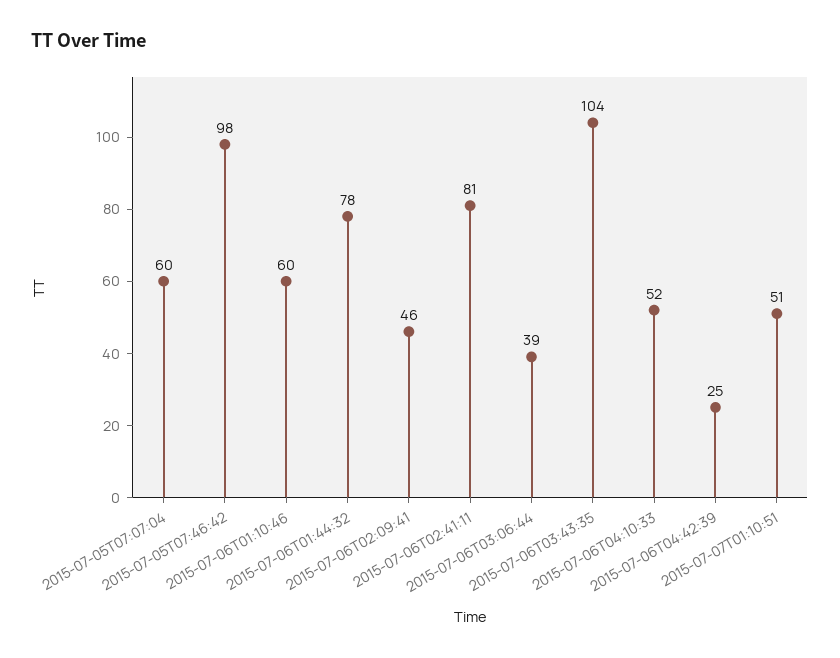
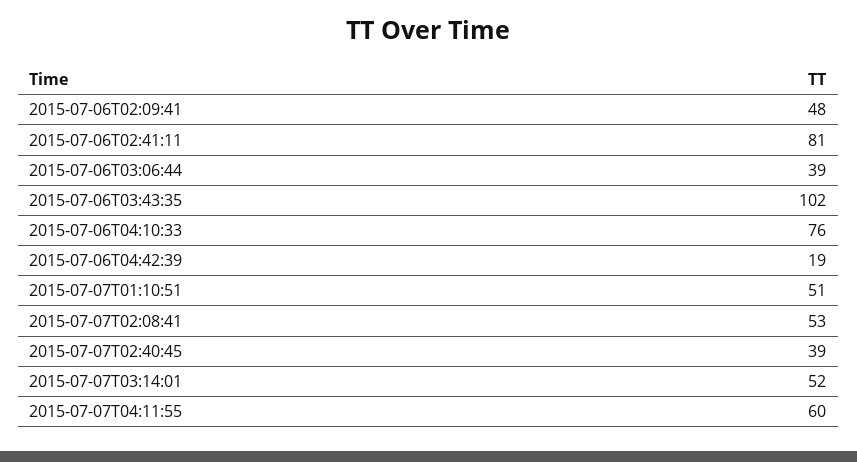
2015-07-05T07:07:04: 60 -> none
2015-07-05T07:46:42: 98 -> none
2015-07-06T01:10:46: 60 -> none
2015-07-06T01:44:32: 78 -> none
2015-07-06T02:09:41: 46 -> 48
2015-07-06T03:43:35: 104 -> 102
2015-07-06T04:10:33: 52 -> 76
2015-07-06T04:42:39: 25 -> 19
2015-07-07T02:08:41: none -> 53
2015-07-07T02:40:45: none -> 39
2015-07-07T03:14:01: none -> 52
2015-07-07T04:11:55: none -> 60

